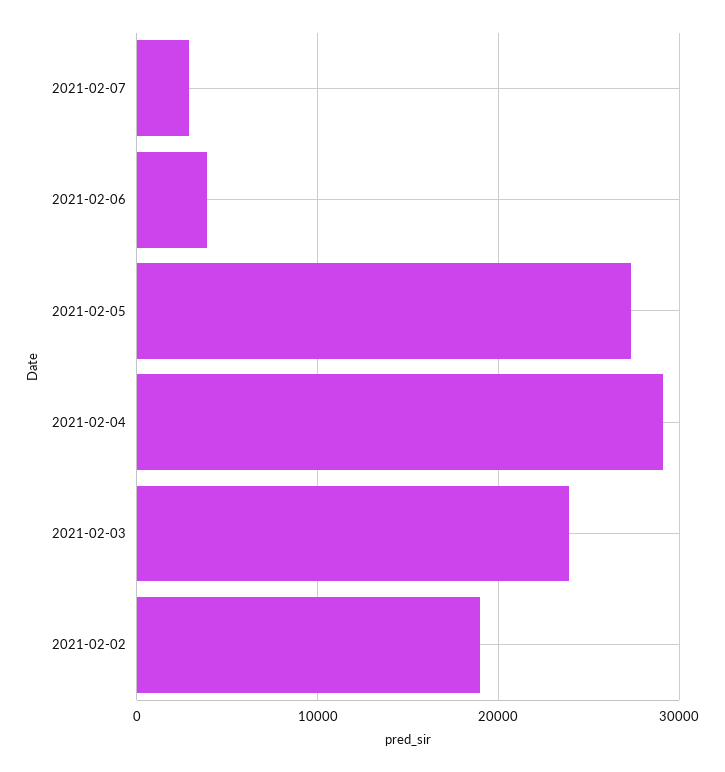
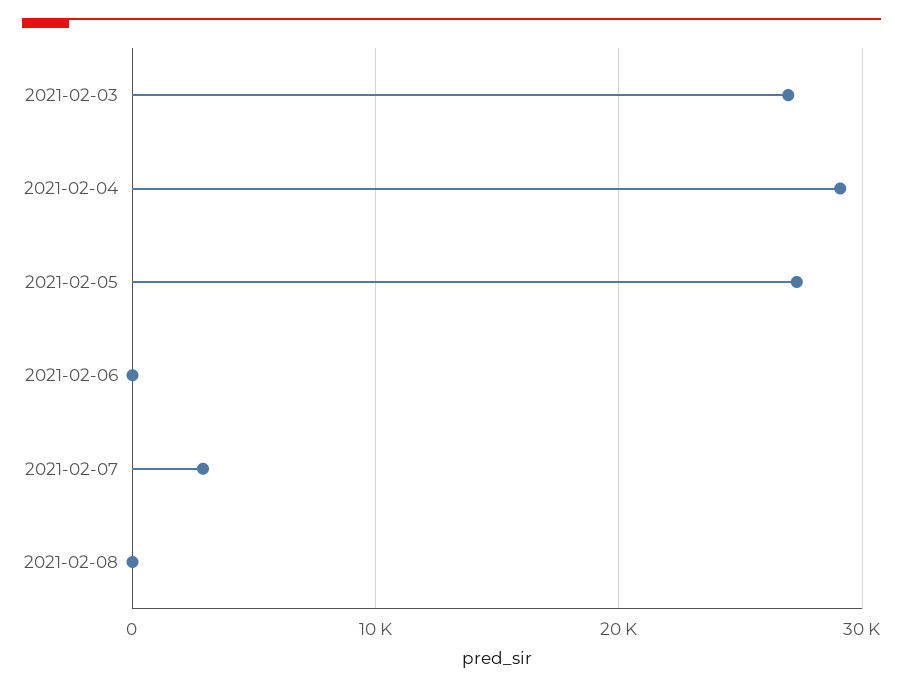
2021-02-06: 4000 -> 0
2021-02-03: 24000 -> 27000
2021-02-02: 19000 -> none
2021-02-08: none -> 0

